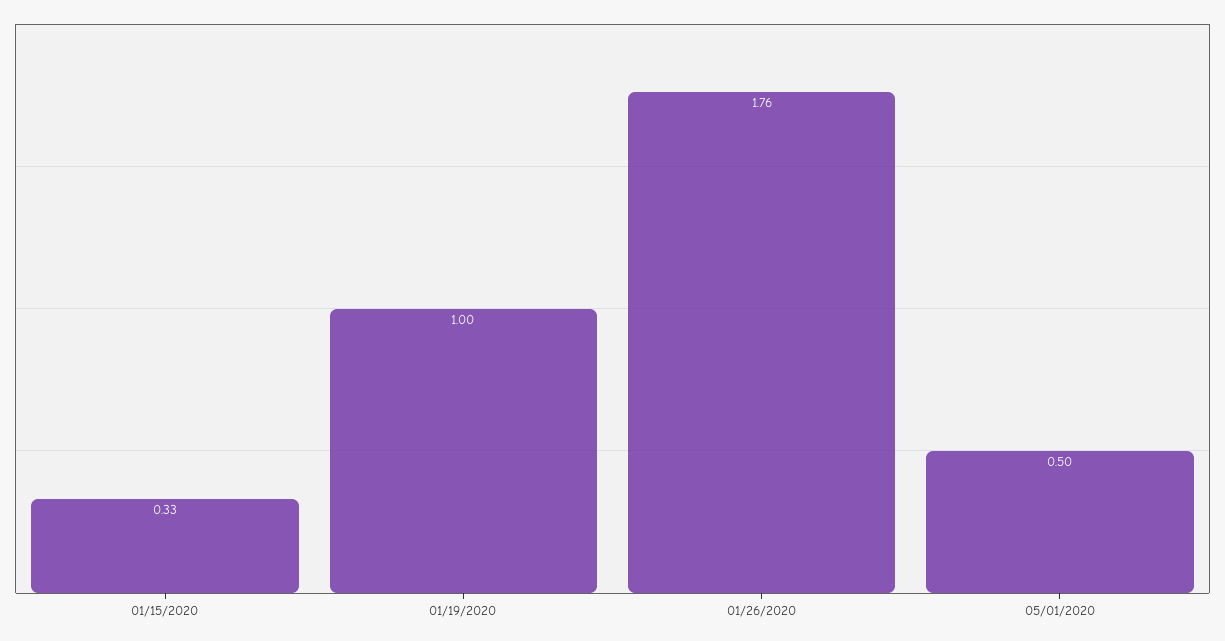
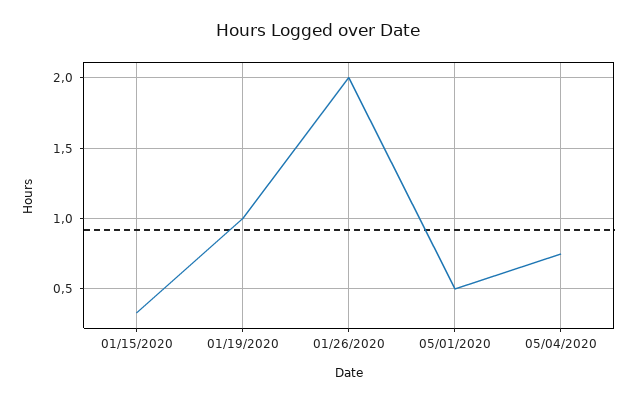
01/26/2020: 1.76 -> 2
05/04/2020: none -> 0.75

